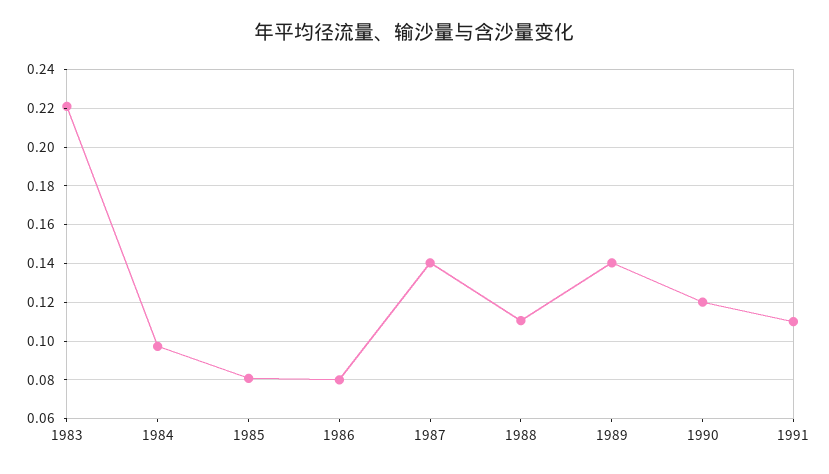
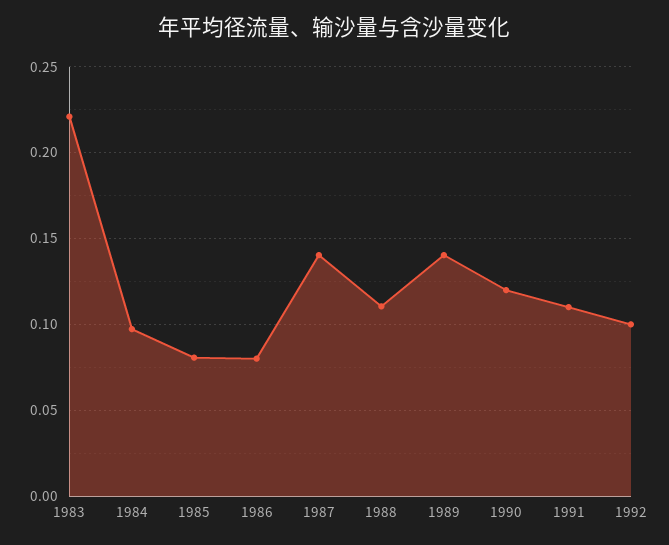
1992: none -> 0.1

